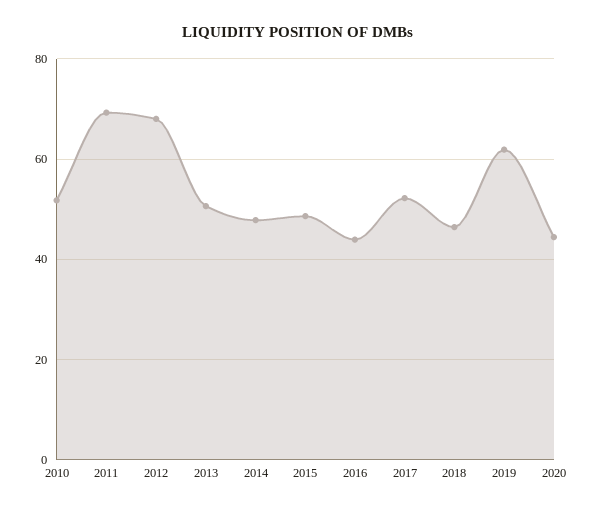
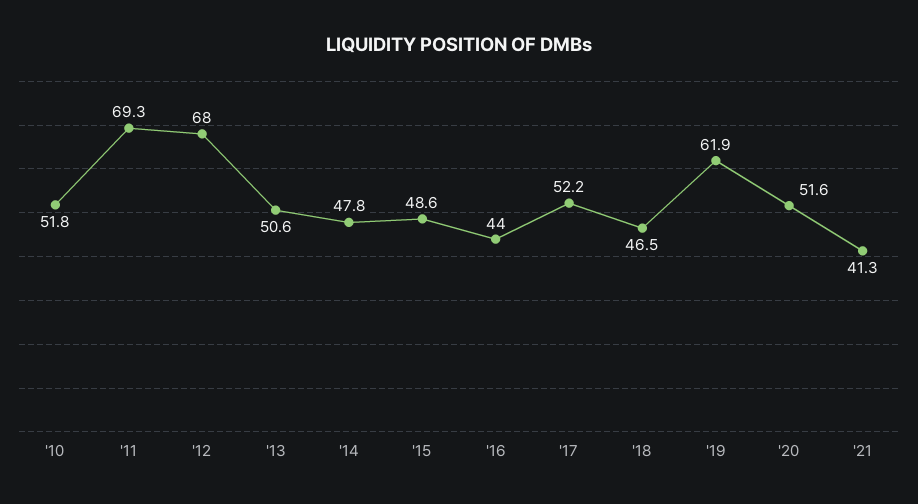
2020: 44 -> 51.6
'21: none -> 41.3

